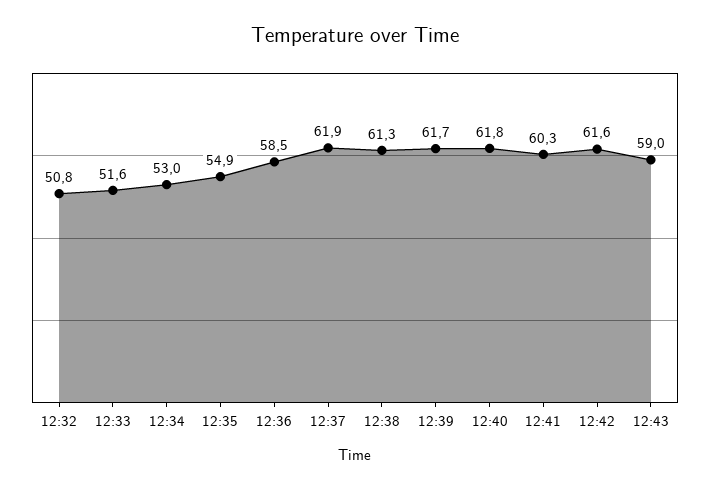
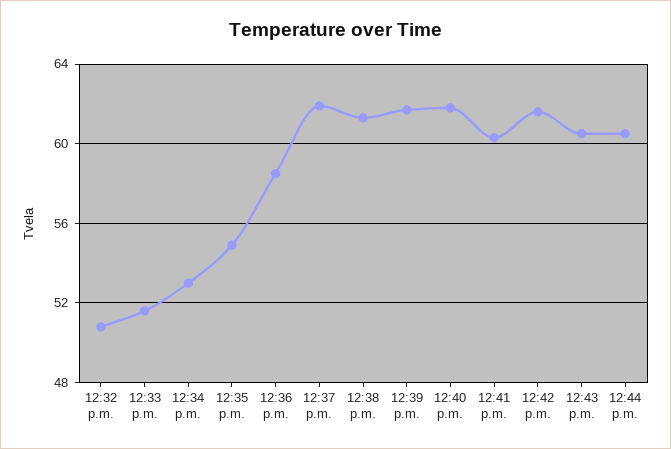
12:43: 59 -> 60.5
12:44 p.m.: none -> 60.5

